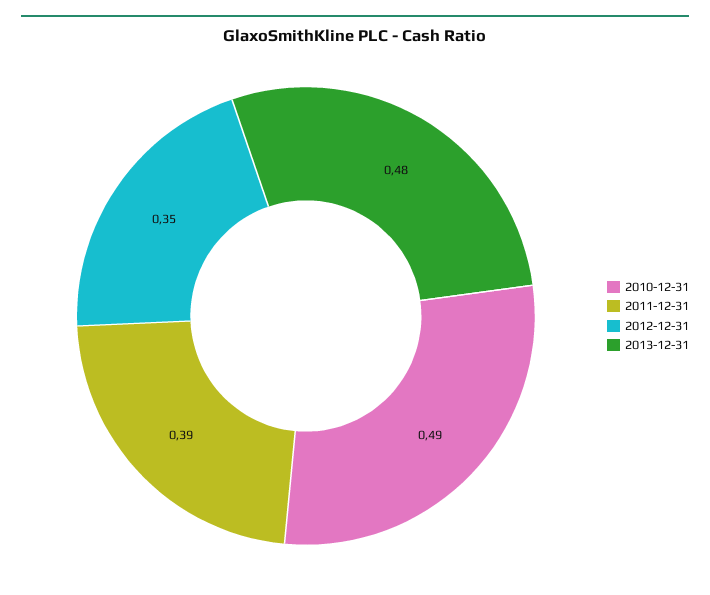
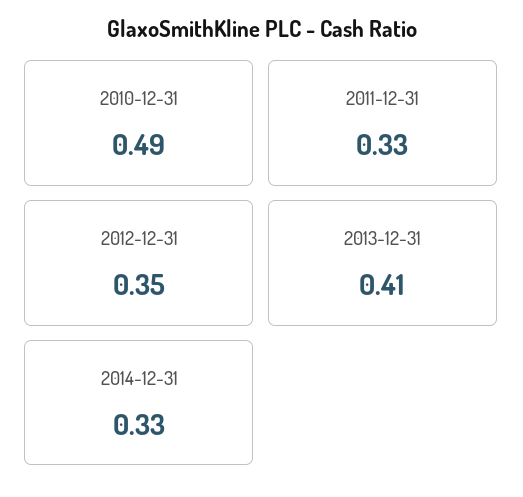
2011-12-31: 0.39 -> 0.33
2013-12-31: 0.48 -> 0.41
2014-12-31: none -> 0.33

